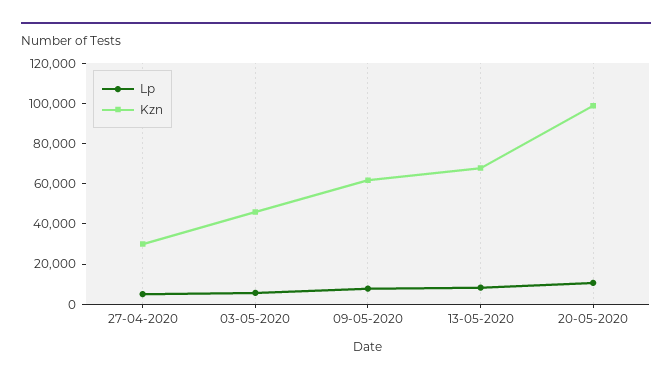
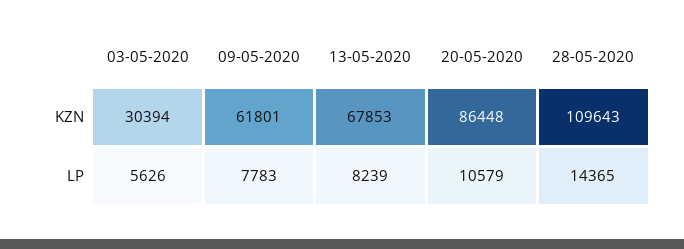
Lp, 27-04-2020: 5000 -> none
Kzn, 27-04-2020: 30000 -> none
Kzn, 03-05-2020: 45000 -> 30394
Kzn, 20-05-2020: 100000 -> 86448
Kzn, 28-05-2020: none -> 109643
Lp, 28-05-2020: none -> 14365

